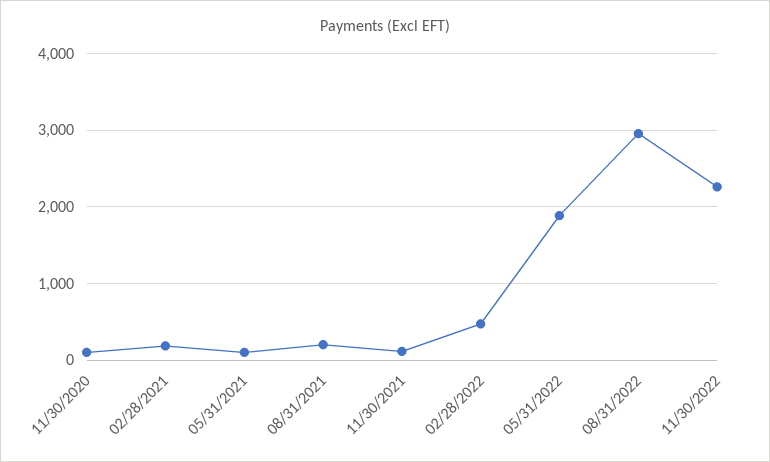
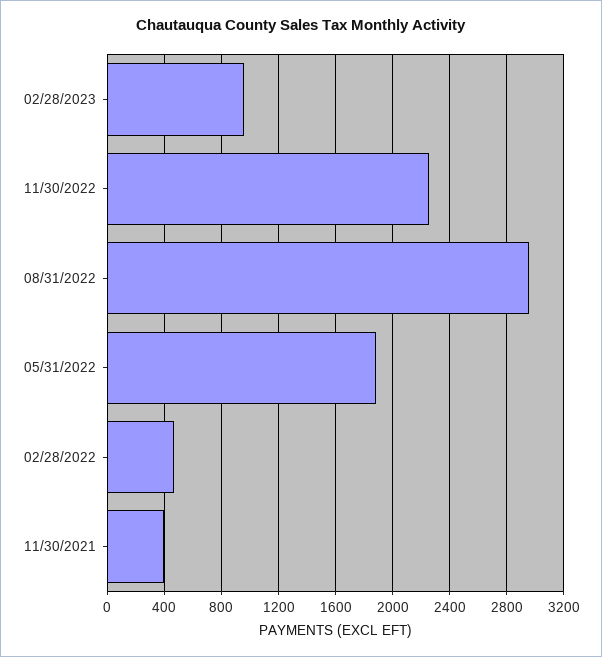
11/30/2020: 100 -> none
02/28/2021: 200 -> none
05/31/2021: 100 -> none
08/31/2021: 200 -> none
11/30/2021: 100 -> 400
02/28/2023: none -> 950

